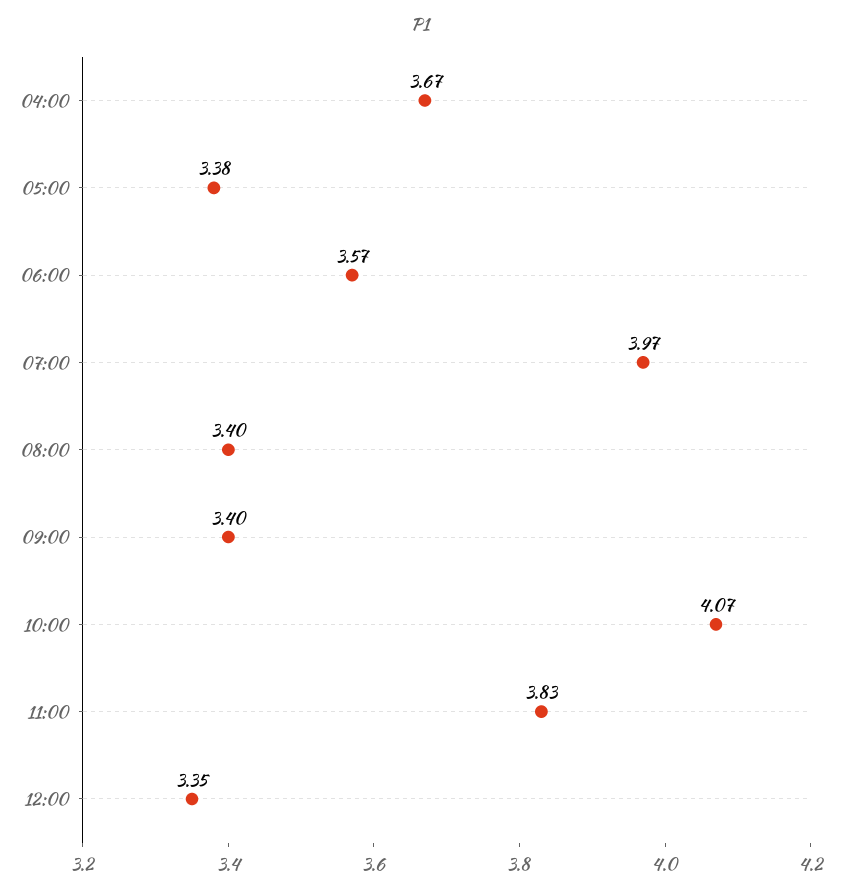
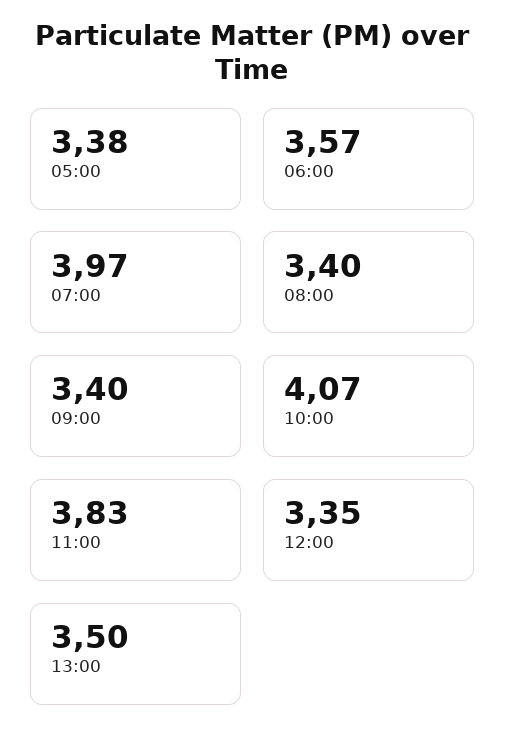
04:00: 3.67 -> none
13:00: none -> 3.5

